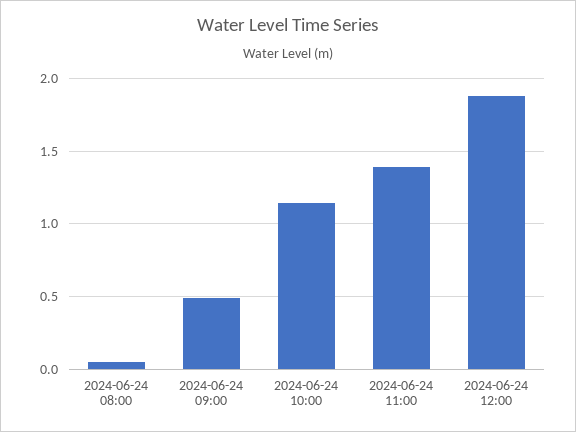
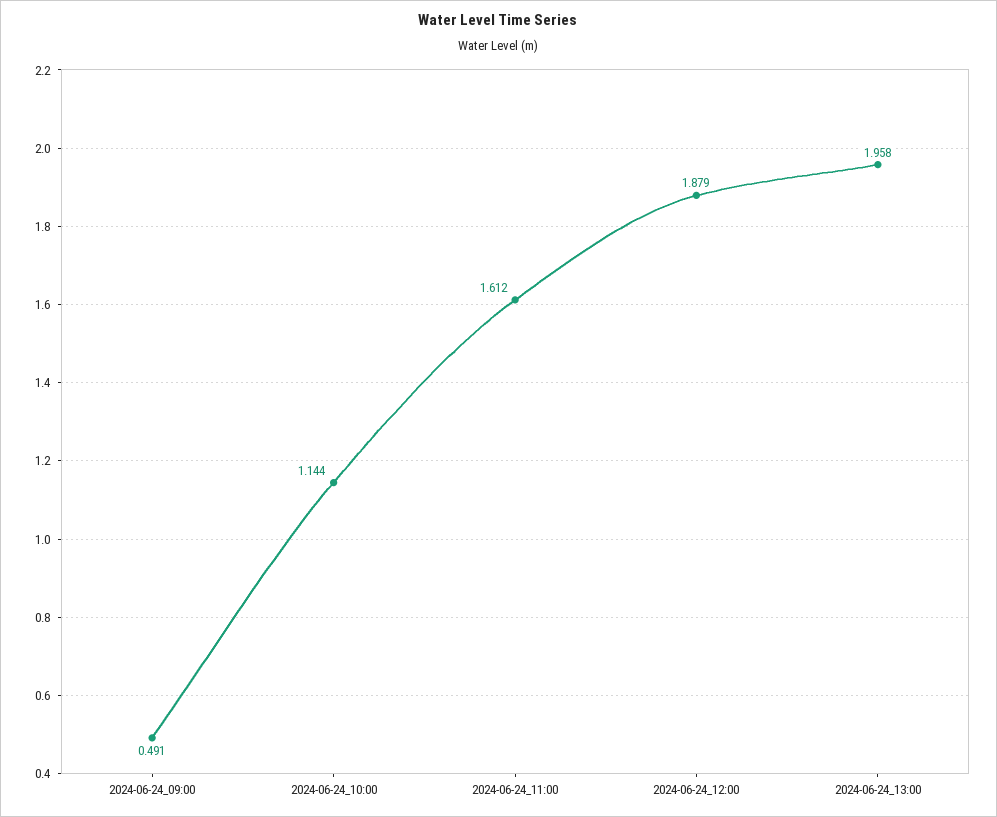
2024-06-24 08:00: 0.05 -> none
2024-06-24 11:00: 1.4 -> 1.612
2024-06-24_13:00: none -> 1.958

